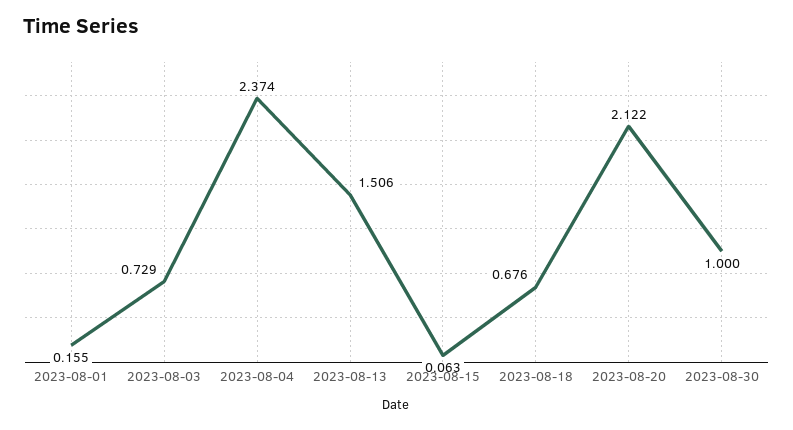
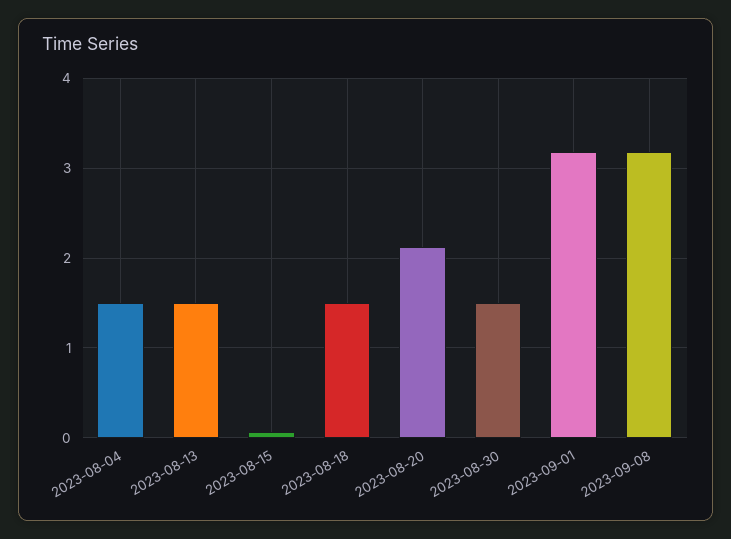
2023-08-01: 0.155 -> none
2023-08-03: 0.729 -> none
2023-08-04: 2.374 -> 1.5
2023-08-18: 0.676 -> 1.5
2023-08-30: 1 -> 1.5
2023-09-01: none -> 3.2
2023-09-08: none -> 3.2

